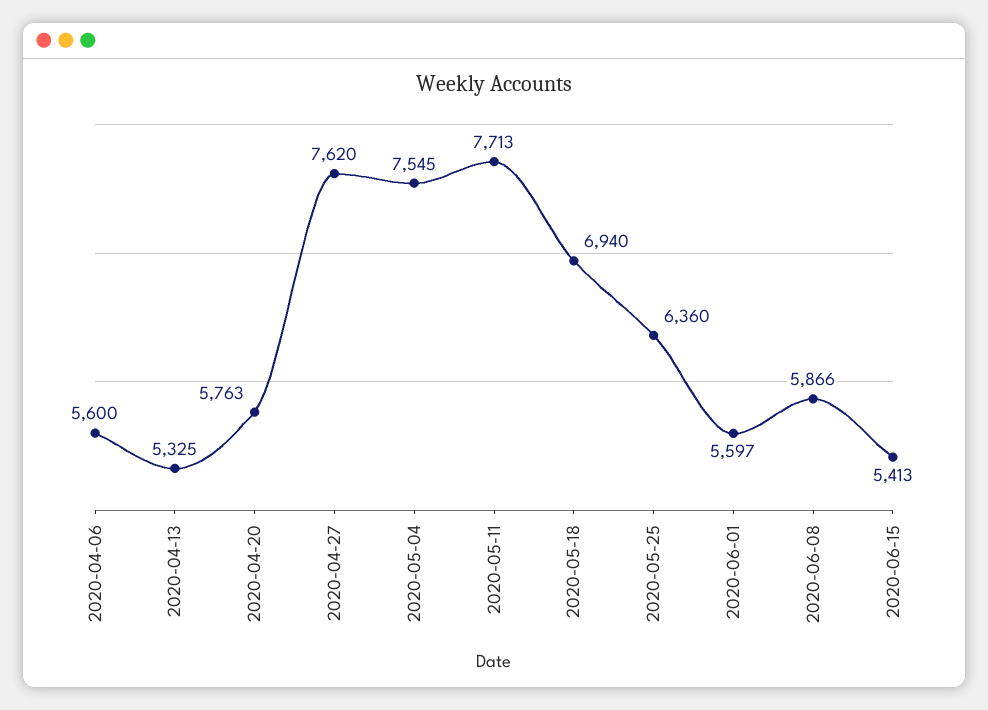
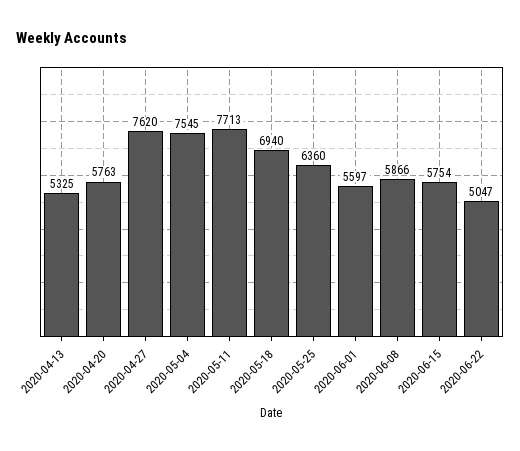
2020-04-06: 5600 -> none
2020-06-15: 5413 -> 5754
2020-06-22: none -> 5047

